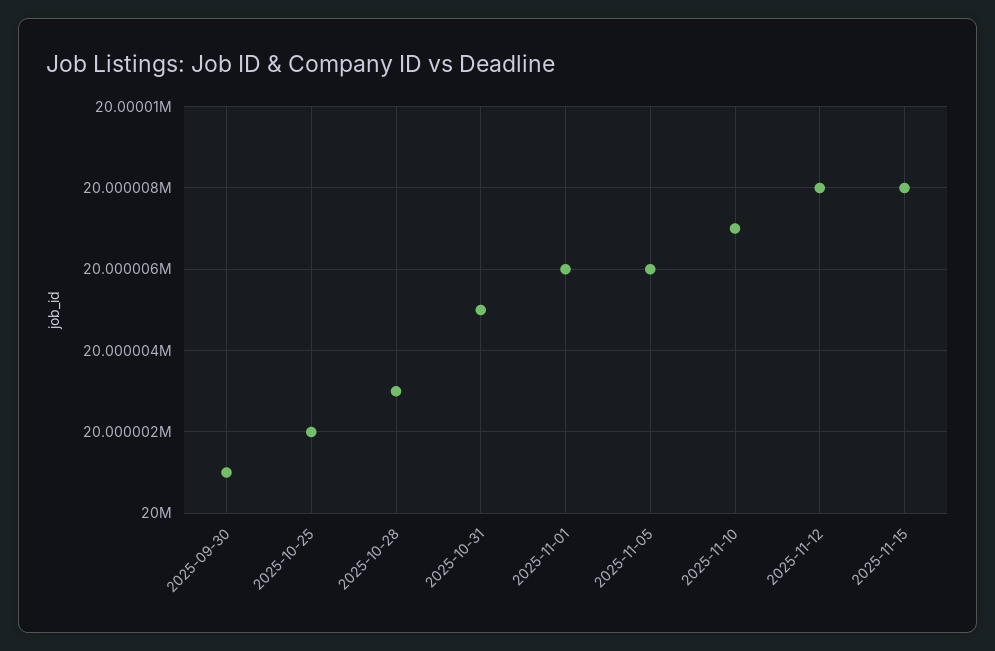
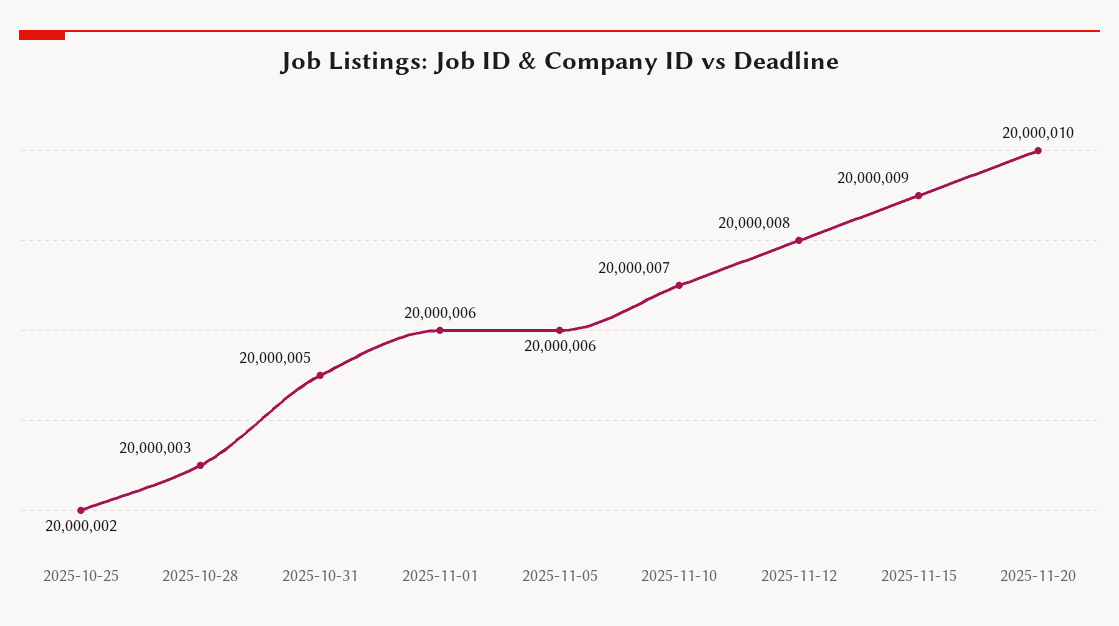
2025-09-30: 20000001 -> none
2025-11-15: 20000008 -> 20000009
2025-11-20: none -> 20000010

